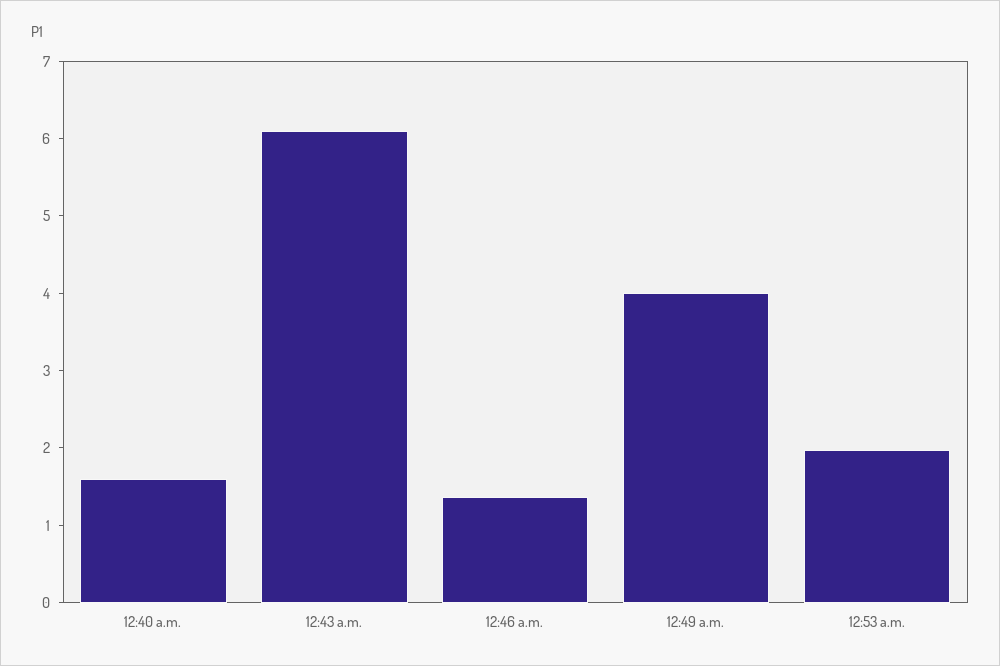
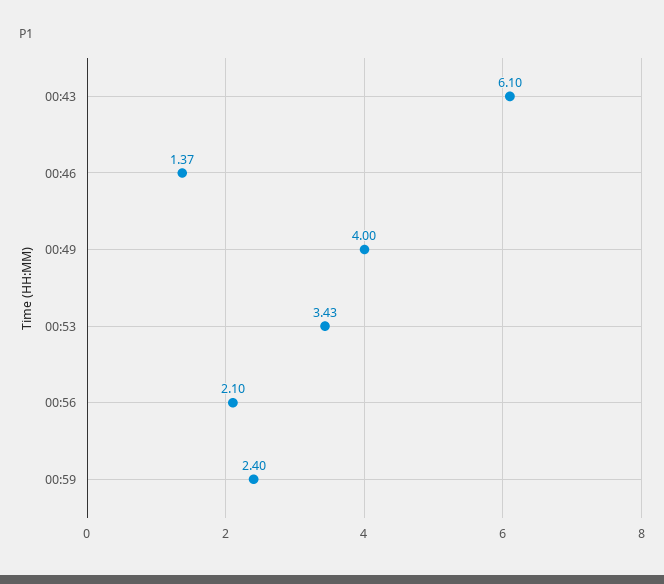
12:40 a.m.: 1.6 -> none
12:53 a.m.: 2 -> 3.43
00:56: none -> 2.1
00:59: none -> 2.4

